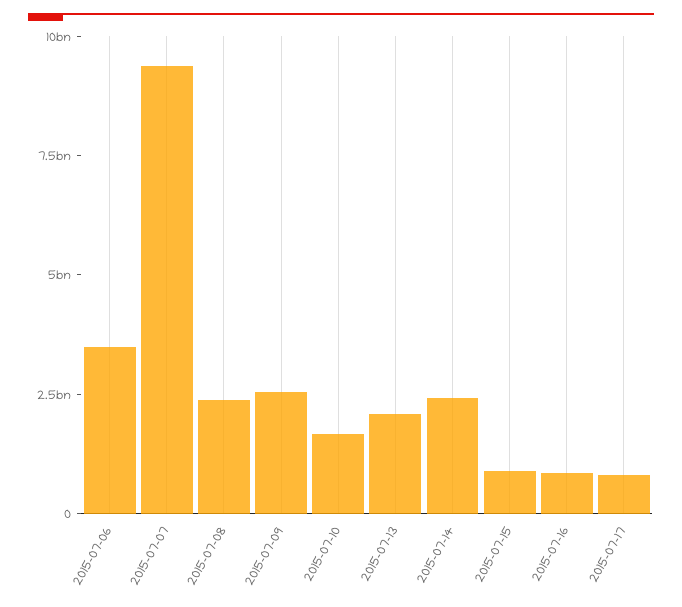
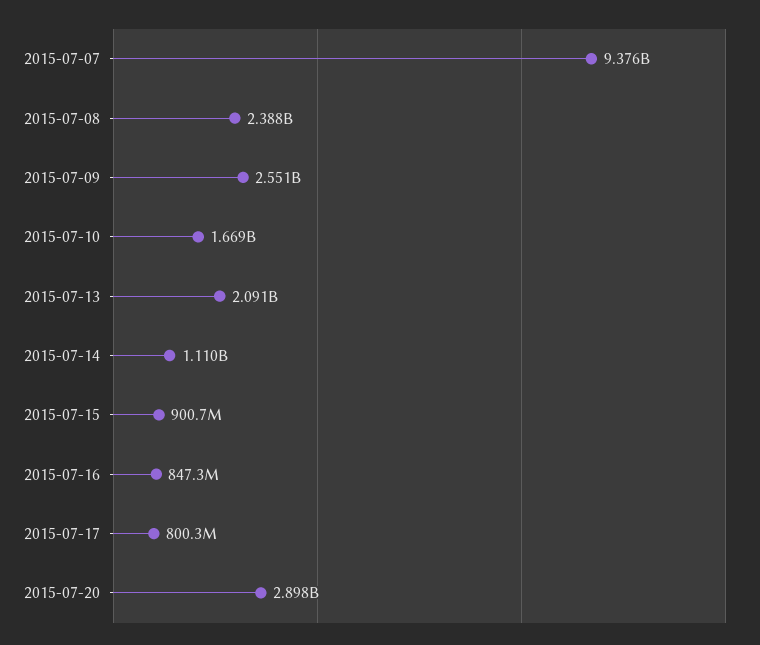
2015-07-06: 3500000000 -> none
2015-07-14: 2500000000 -> 1110000000
2015-07-20: none -> 2898000000

